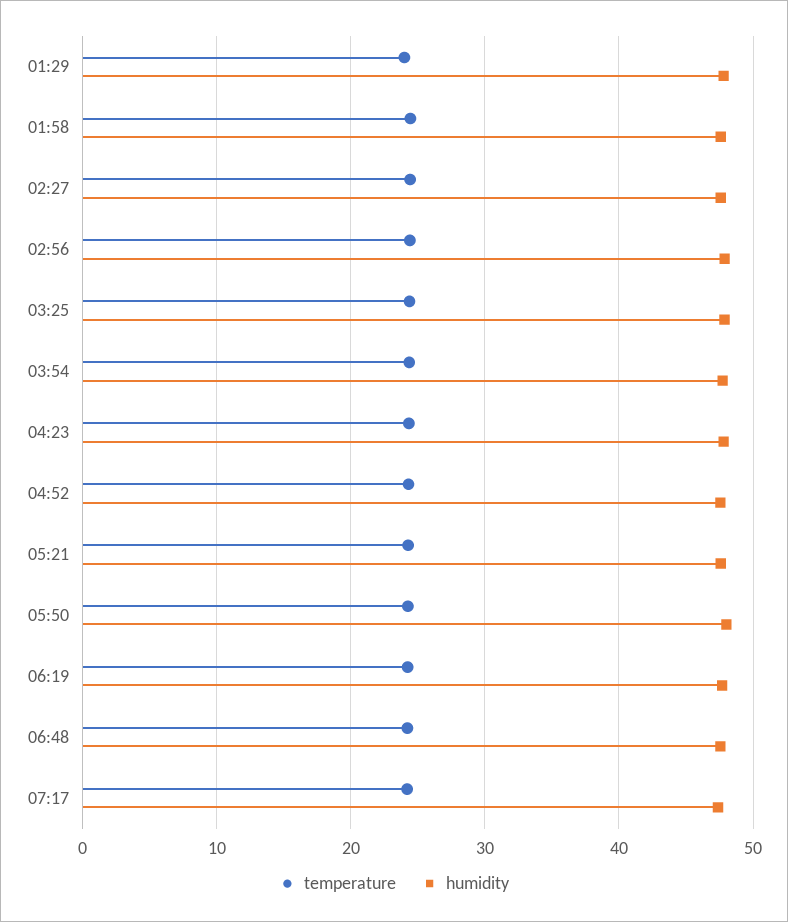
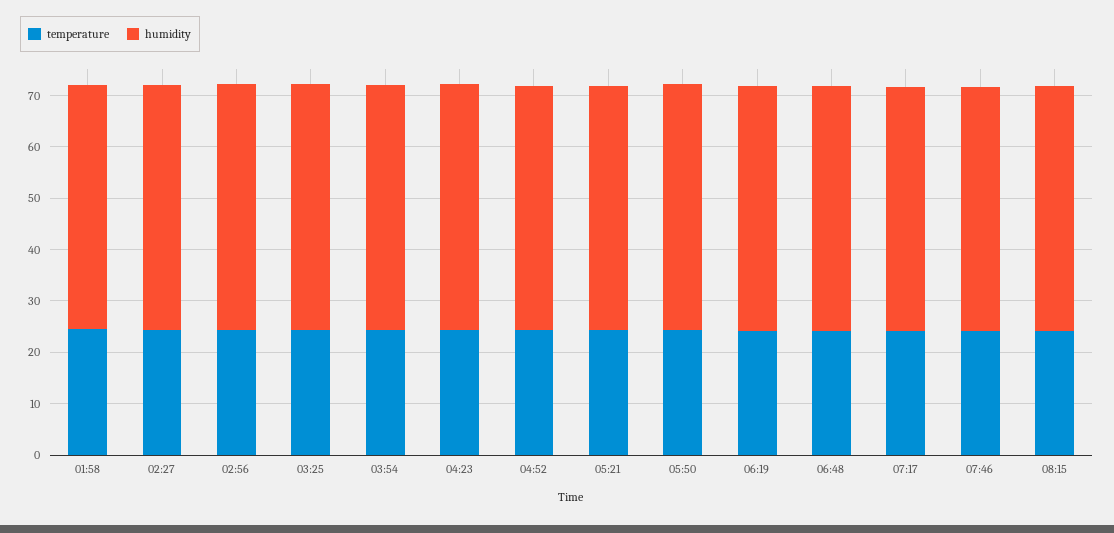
temperature, 01:29: 24 -> none
humidity, 01:29: 48 -> none
temperature, 07:46: none -> 24
humidity, 07:46: none -> 48
temperature, 08:15: none -> 24
humidity, 08:15: none -> 48

